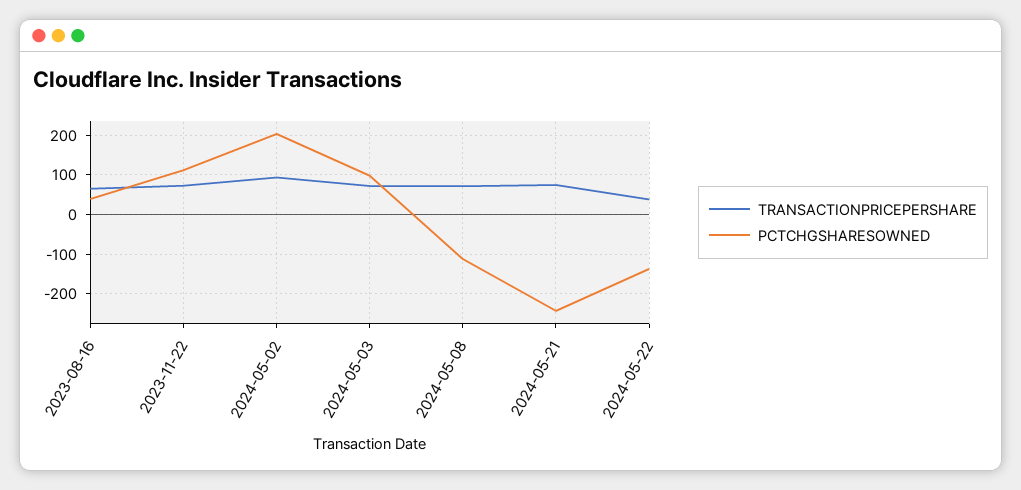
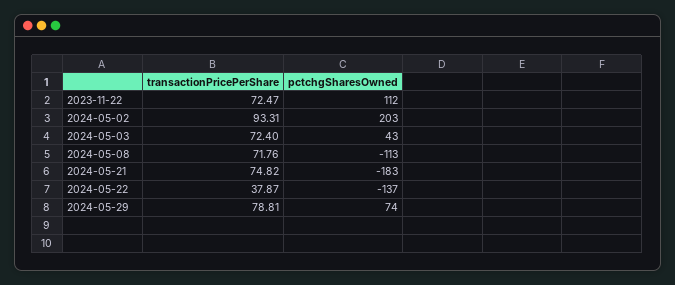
TRANSACTIONPRICEPERSHARE, 2023-08-16: 60 -> none
PCTCHGSHARESOWNED, 2023-08-16: 40 -> none
PCTCHGSHARESOWNED, 2024-05-03: 100 -> 43
PCTCHGSHARESOWNED, 2024-05-21: -240 -> -183
TRANSACTIONPRICEPERSHARE, 2024-05-29: none -> 78.81
PCTCHGSHARESOWNED, 2024-05-29: none -> 74

